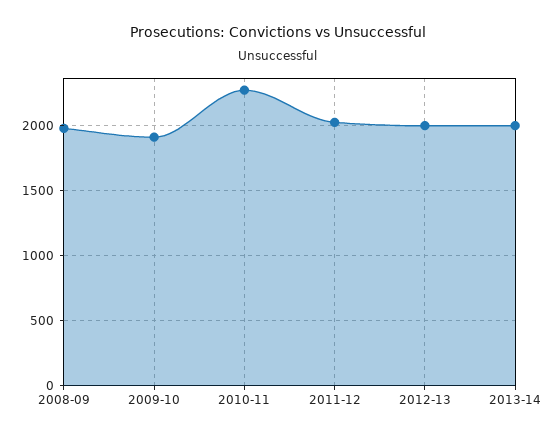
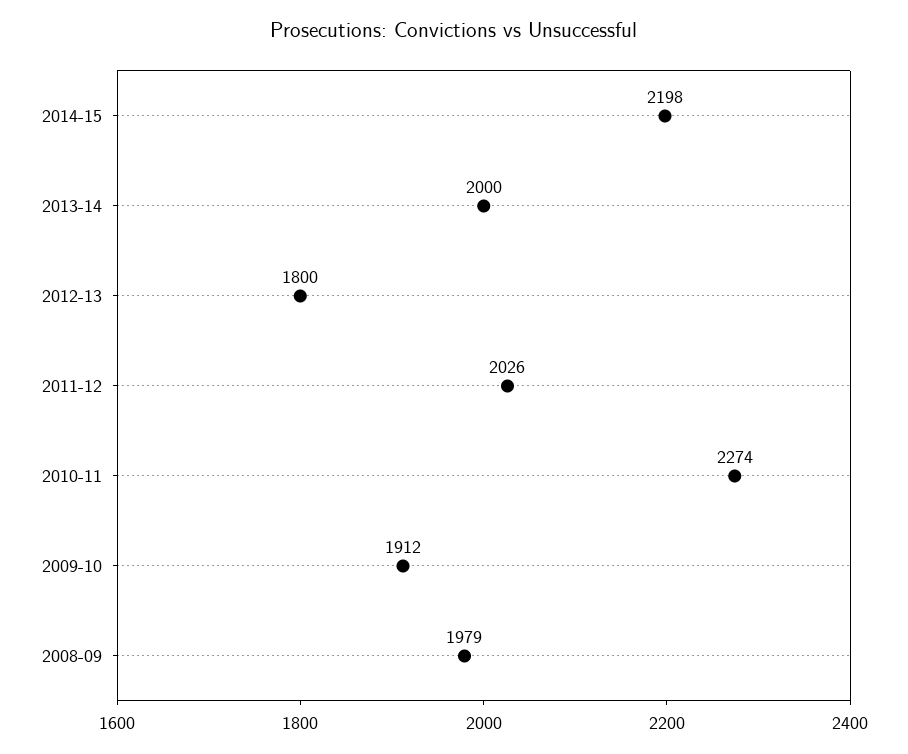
2012-13: 2000 -> 1800
2014-15: none -> 2198

